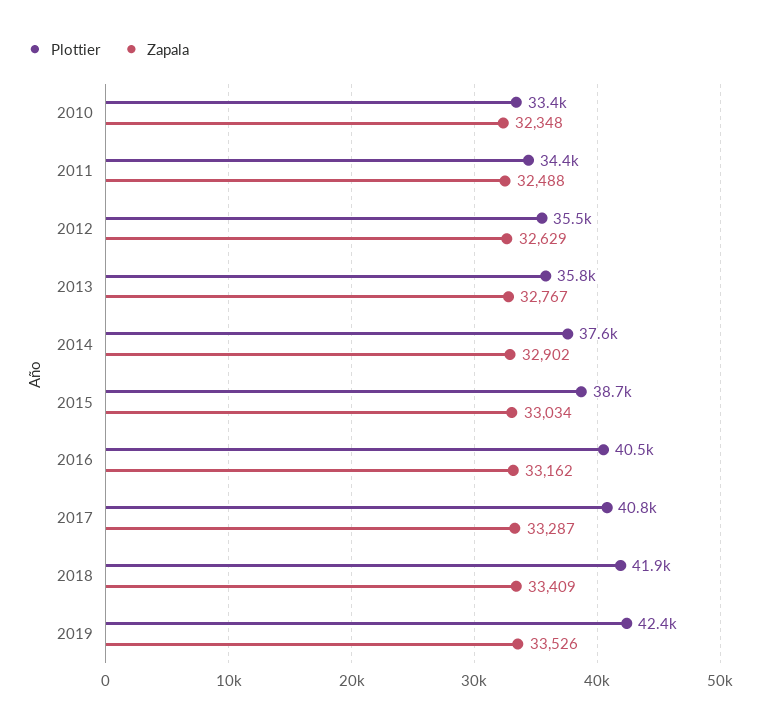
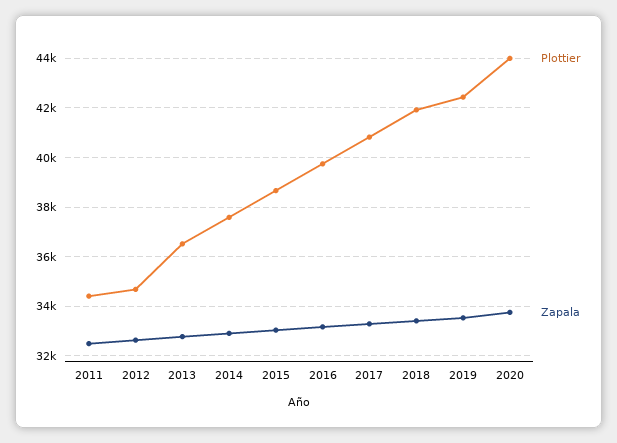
Plottier, 2010: 33400 -> none
Zapala, 2010: 32348 -> none
Plottier, 2012: 35500 -> 34750
Plottier, 2013: 35800 -> 36500
Plottier, 2016: 40500 -> 39750
Plottier, 2020: none -> 44000
Zapala, 2020: none -> 33750

